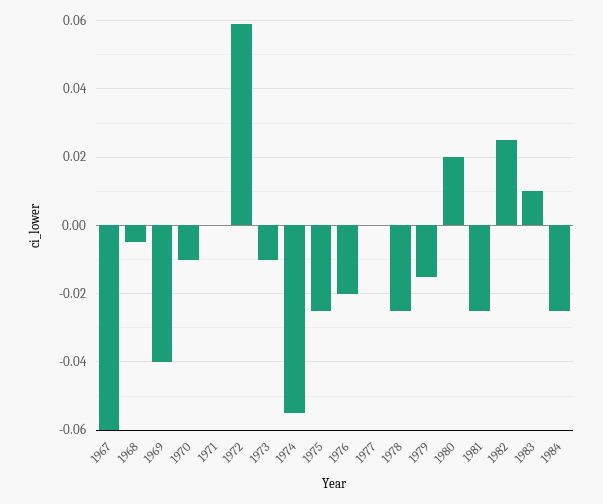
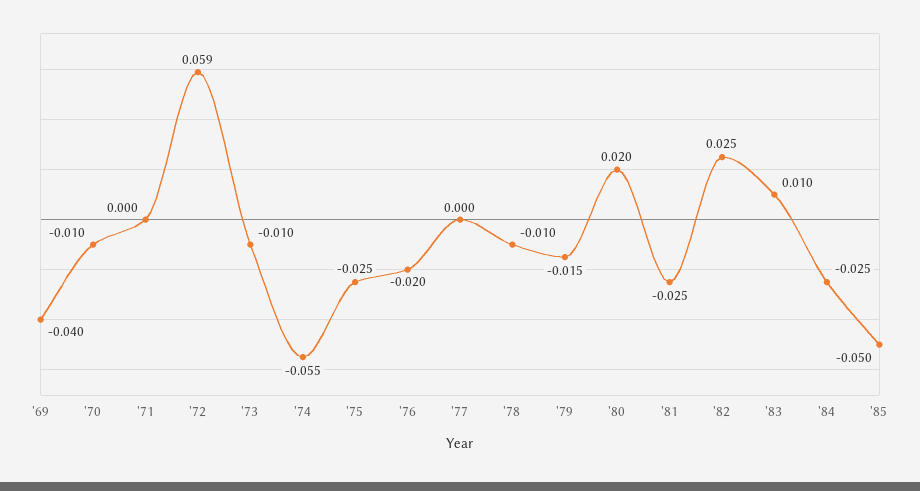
1967: -0.06 -> none
1968: -0.005 -> none
1978: -0.025 -> -0.01
'85: none -> -0.05

